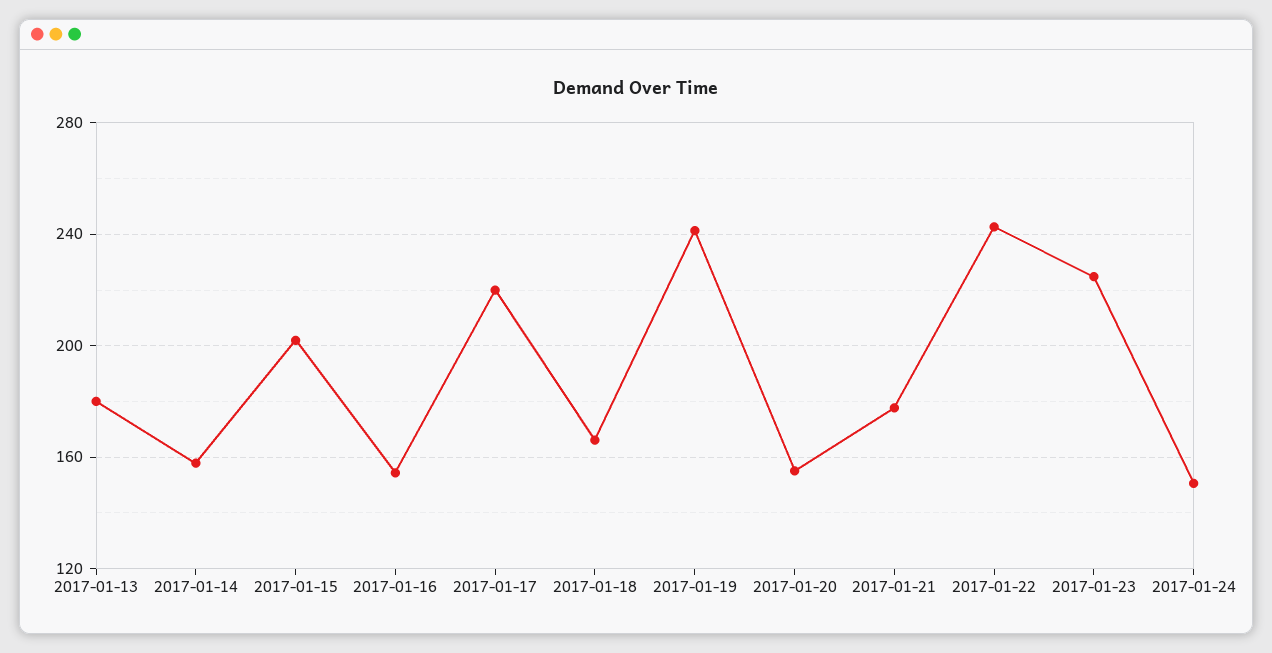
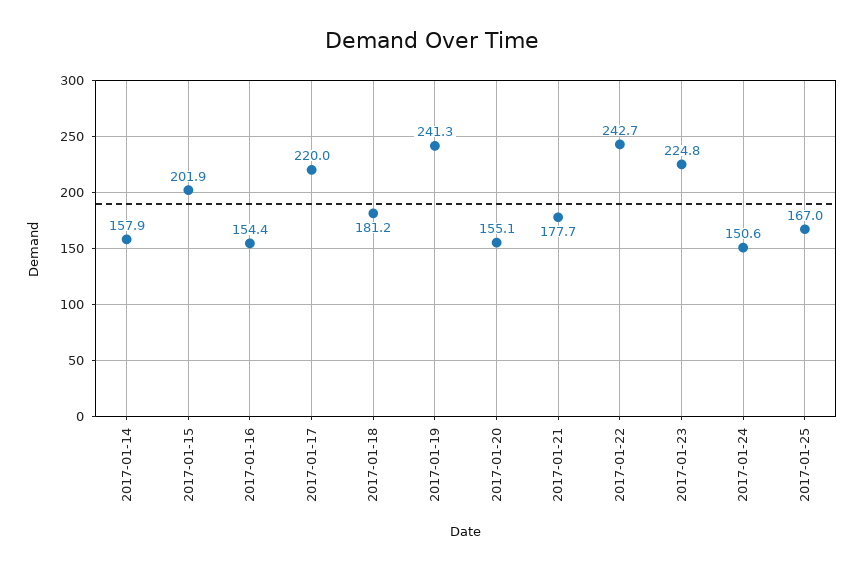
2017-01-13: 180 -> none
2017-01-18: 165 -> 181.2
2017-01-25: none -> 167

